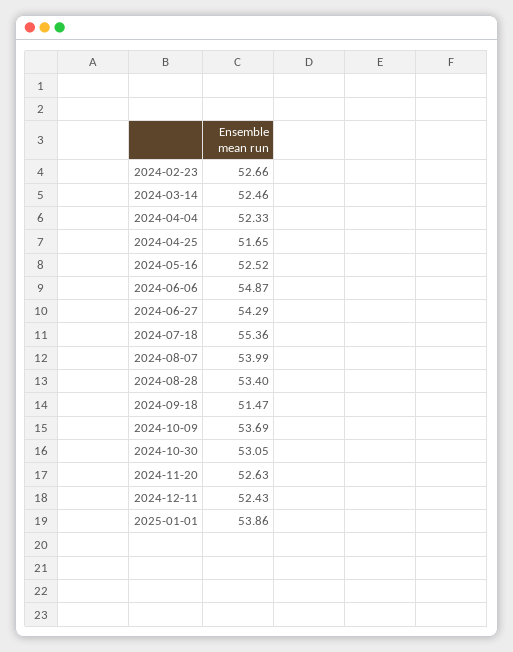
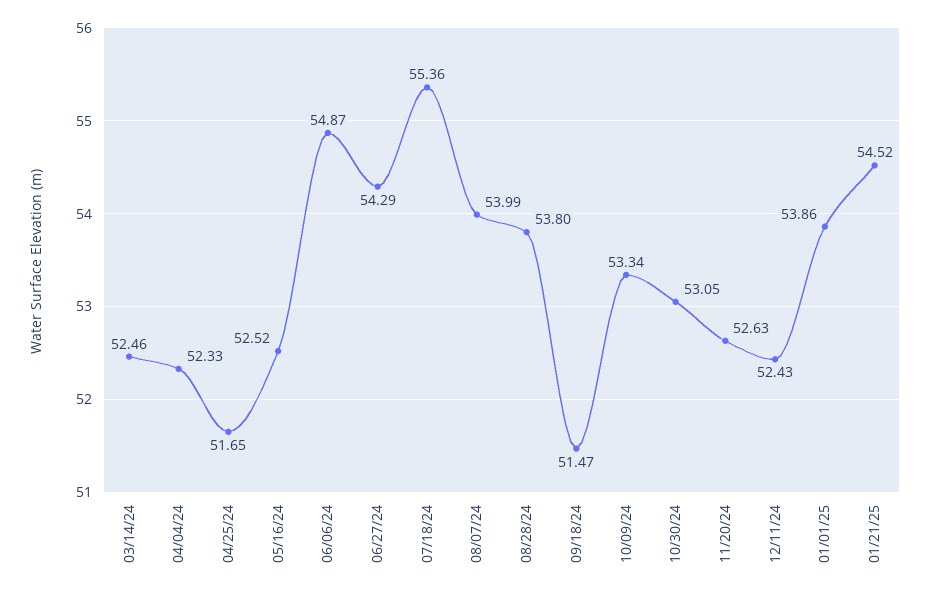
2024-02-23: 52.66 -> none
2024-08-28: 53.4 -> 53.8
2024-10-09: 53.69 -> 53.34
01/21/25: none -> 54.52

